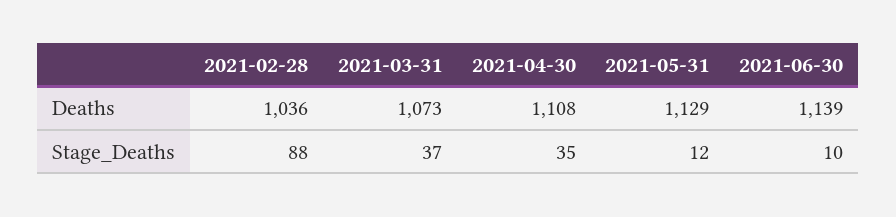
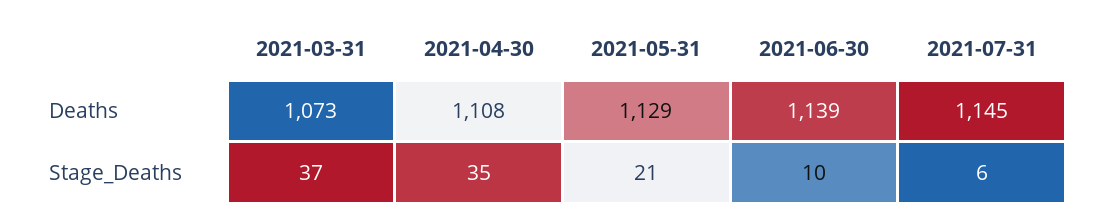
2021-02-28, Deaths: 1036 -> none
2021-02-28, Stage_Deaths: 88 -> none
2021-05-31, Stage_Deaths: 12 -> 21
2021-07-31, Deaths: none -> 1145
2021-07-31, Stage_Deaths: none -> 6

